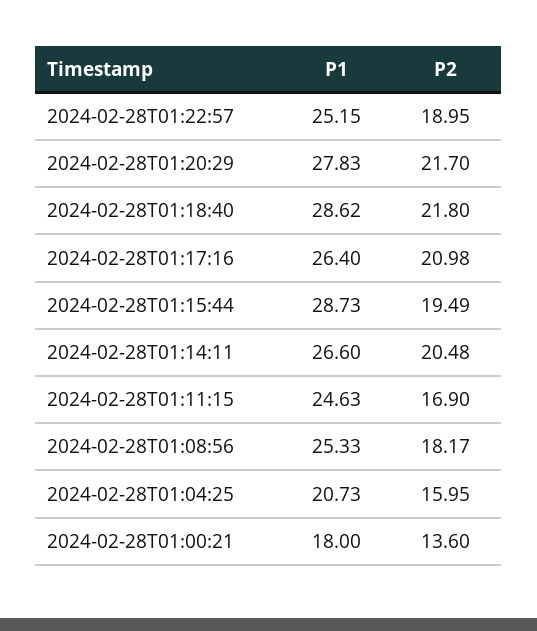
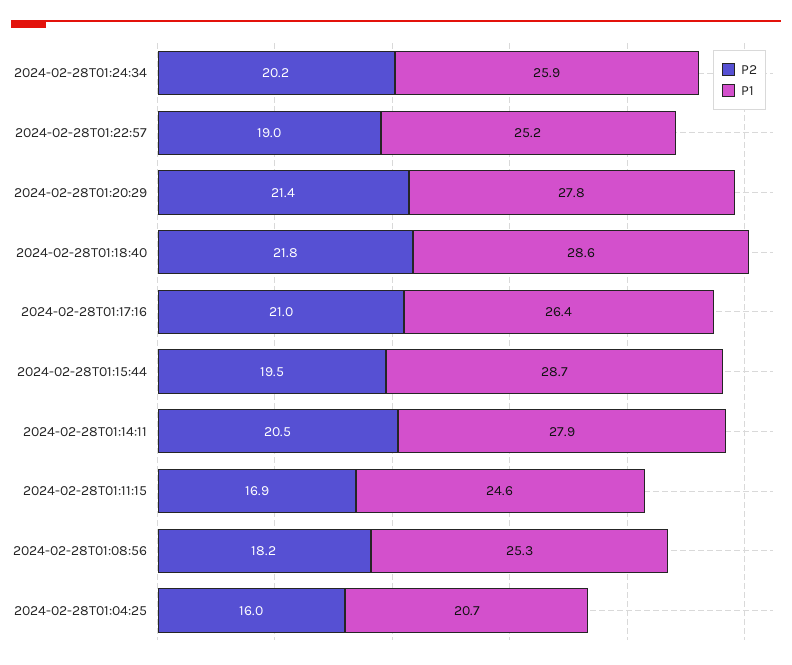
P2, 2024-02-28T01:20:29: 21.7 -> 21.4
P1, 2024-02-28T01:14:11: 26.6 -> 27.9
P1, 2024-02-28T01:00:21: 18 -> none
P2, 2024-02-28T01:00:21: 13.6 -> none
P2, 2024-02-28T01:24:34: none -> 20.2
P1, 2024-02-28T01:24:34: none -> 25.9

